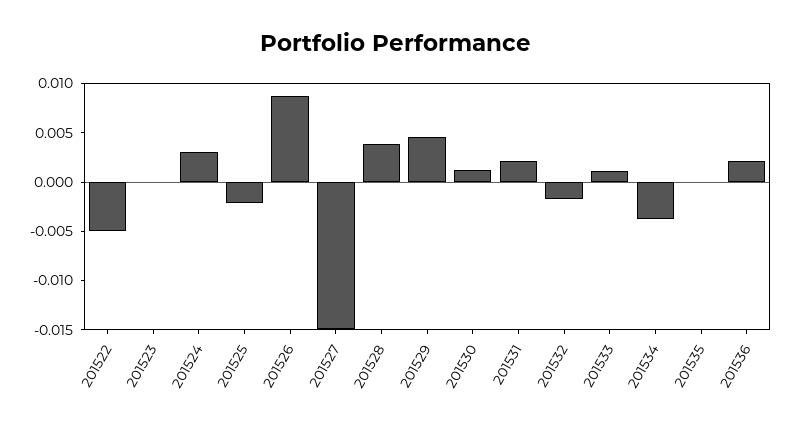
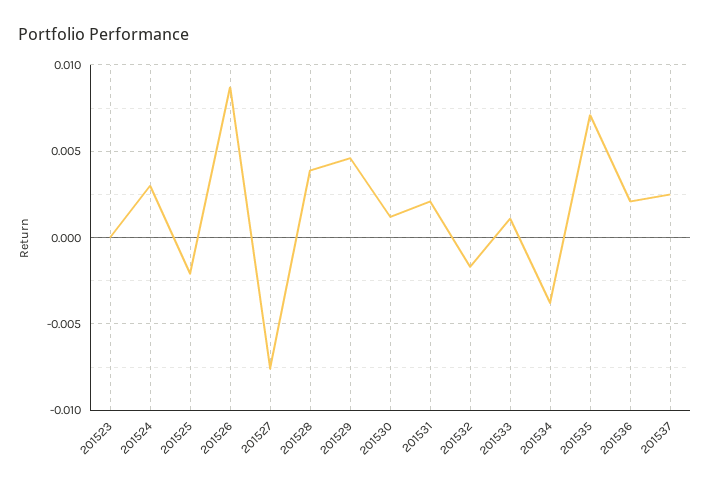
201522: -0.005 -> none
201527: -0.015 -> -0.0075
201535: 0 -> 0.007
201537: none -> 0.0025

